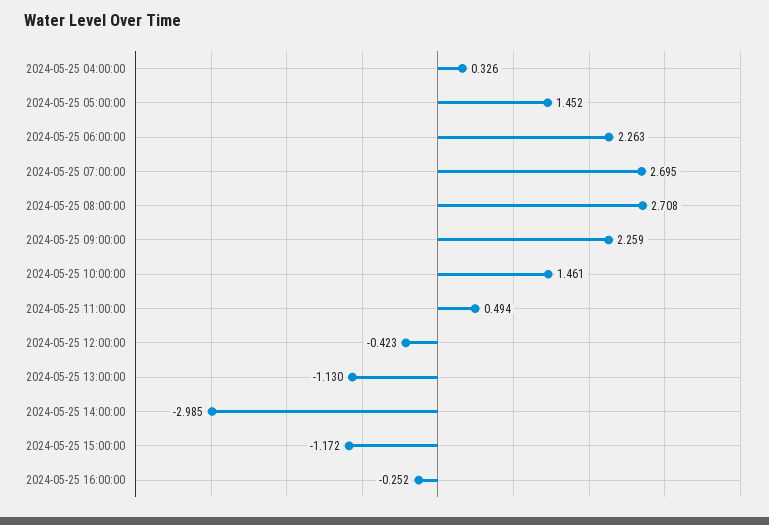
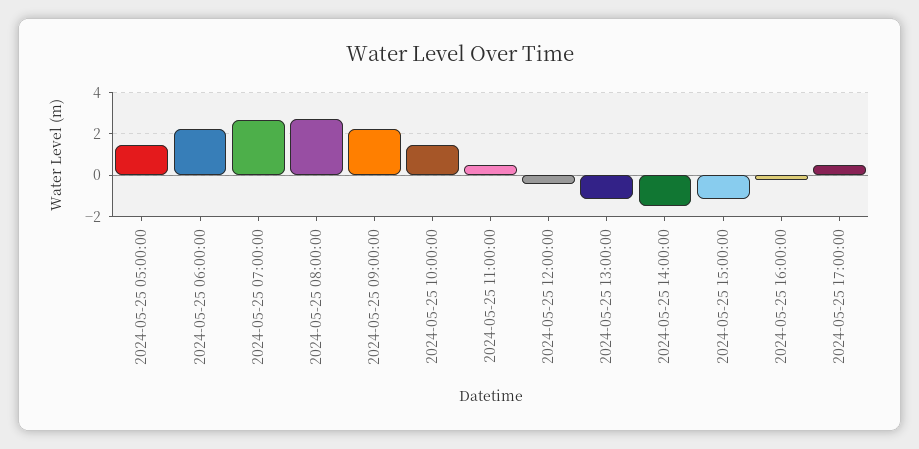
2024-05-25 04:00:00: 0.326 -> none
2024-05-25 14:00:00: -2.985 -> -1.5
2024-05-25 17:00:00: none -> 0.5

